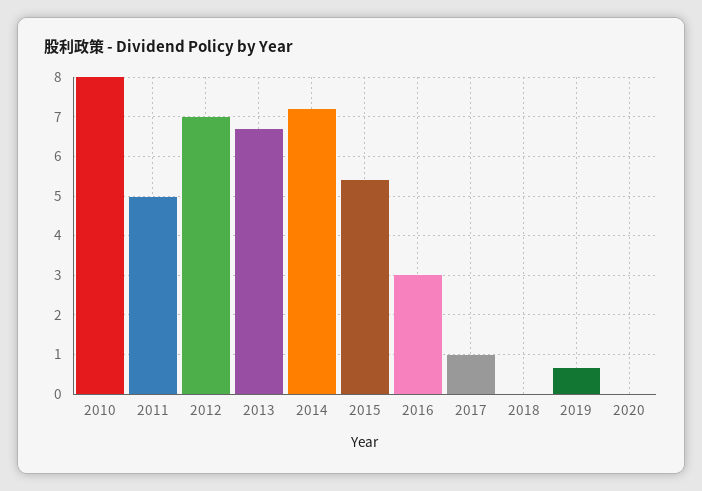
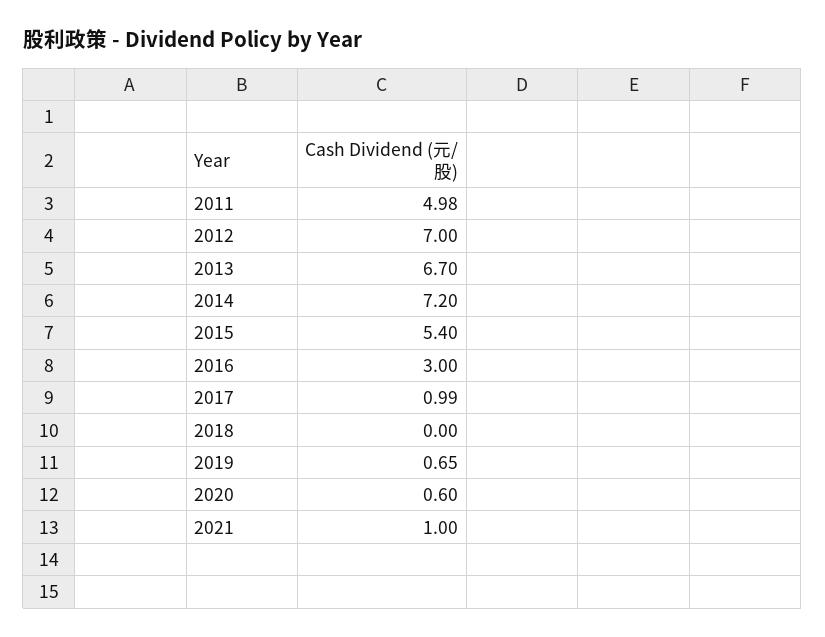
2010: 8 -> none
2020: 0 -> 0.6
2021: none -> 1

